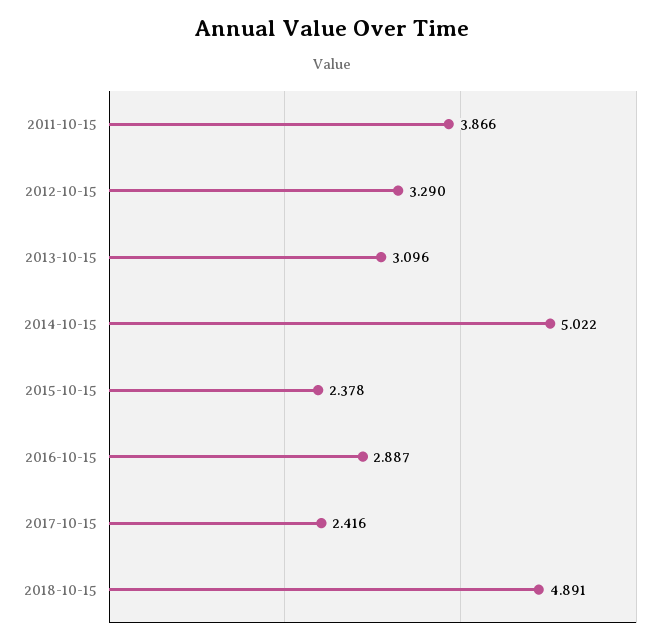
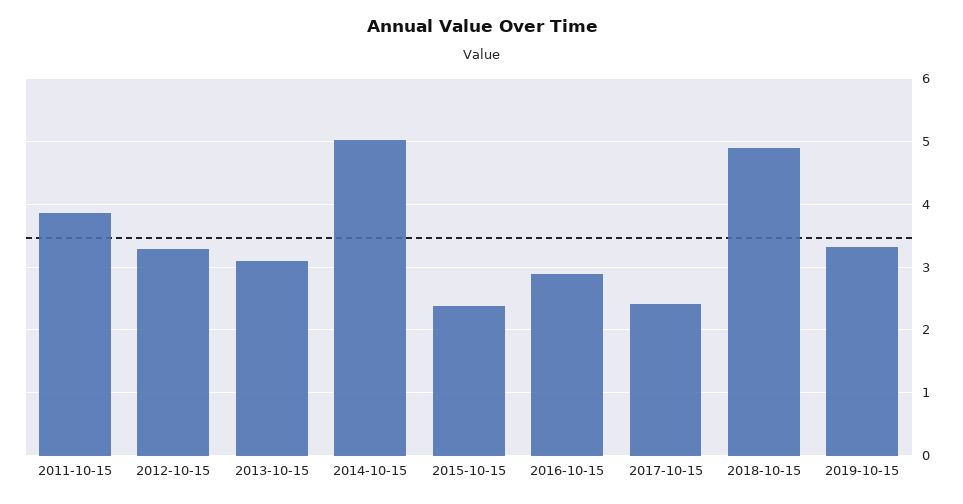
2019-10-15: none -> 3.3

